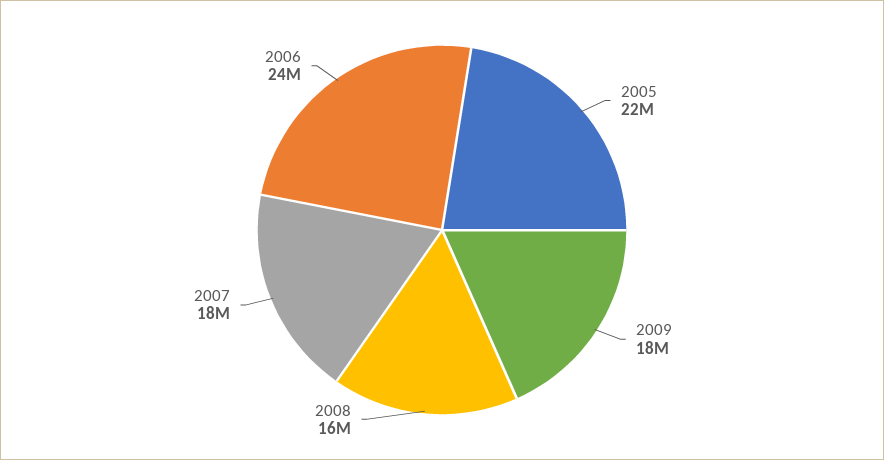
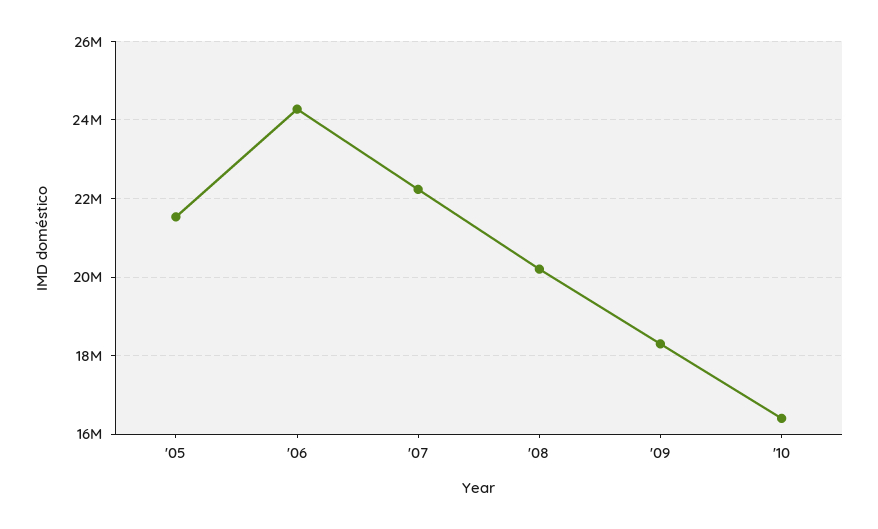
2008: 16000000 -> 20200000
2007: 18000000 -> 22200000
'10: none -> 16400000

